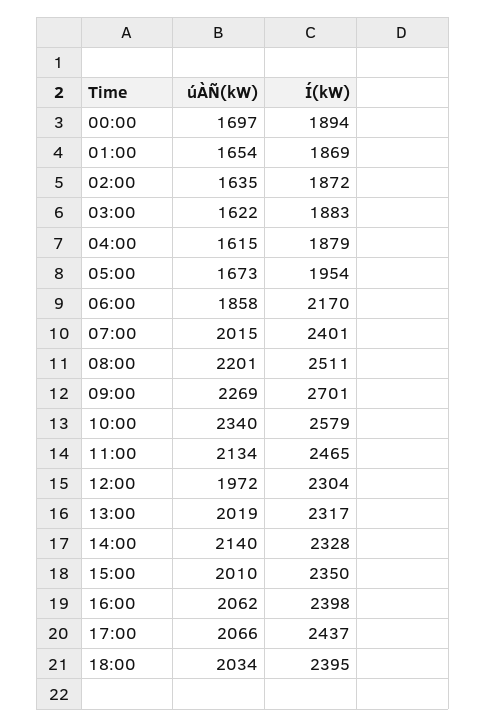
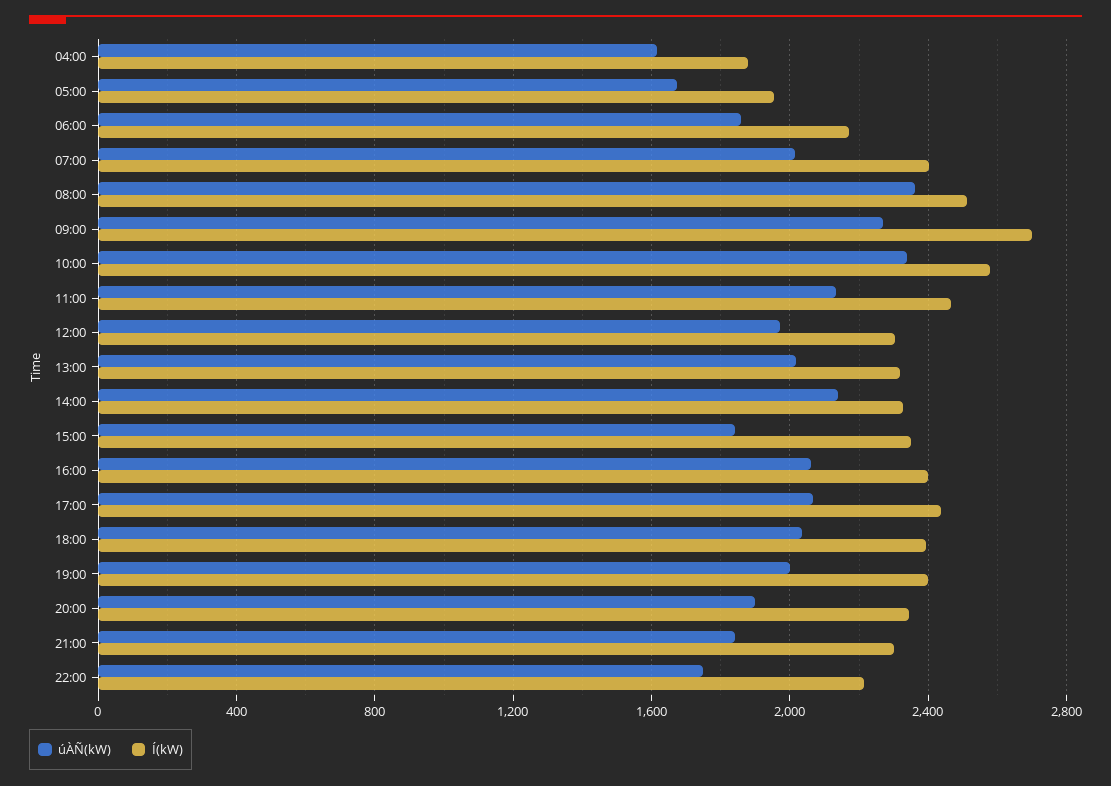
úÀÑ(kW), 00:00: 1697 -> none
Í(kW), 00:00: 1894 -> none
úÀÑ(kW), 01:00: 1654 -> none
Í(kW), 01:00: 1869 -> none
úÀÑ(kW), 02:00: 1635 -> none
Í(kW), 02:00: 1872 -> none
úÀÑ(kW), 03:00: 1622 -> none
Í(kW), 03:00: 1883 -> none
úÀÑ(kW), 08:00: 2201 -> 2350
úÀÑ(kW), 15:00: 2010 -> 1850
úÀÑ(kW), 19:00: none -> 2000
Í(kW), 19:00: none -> 2400
úÀÑ(kW), 20:00: none -> 1900
Í(kW), 20:00: none -> 2350
úÀÑ(kW), 21:00: none -> 1850
Í(kW), 21:00: none -> 2300
úÀÑ(kW), 22:00: none -> 1750
Í(kW), 22:00: none -> 2200

